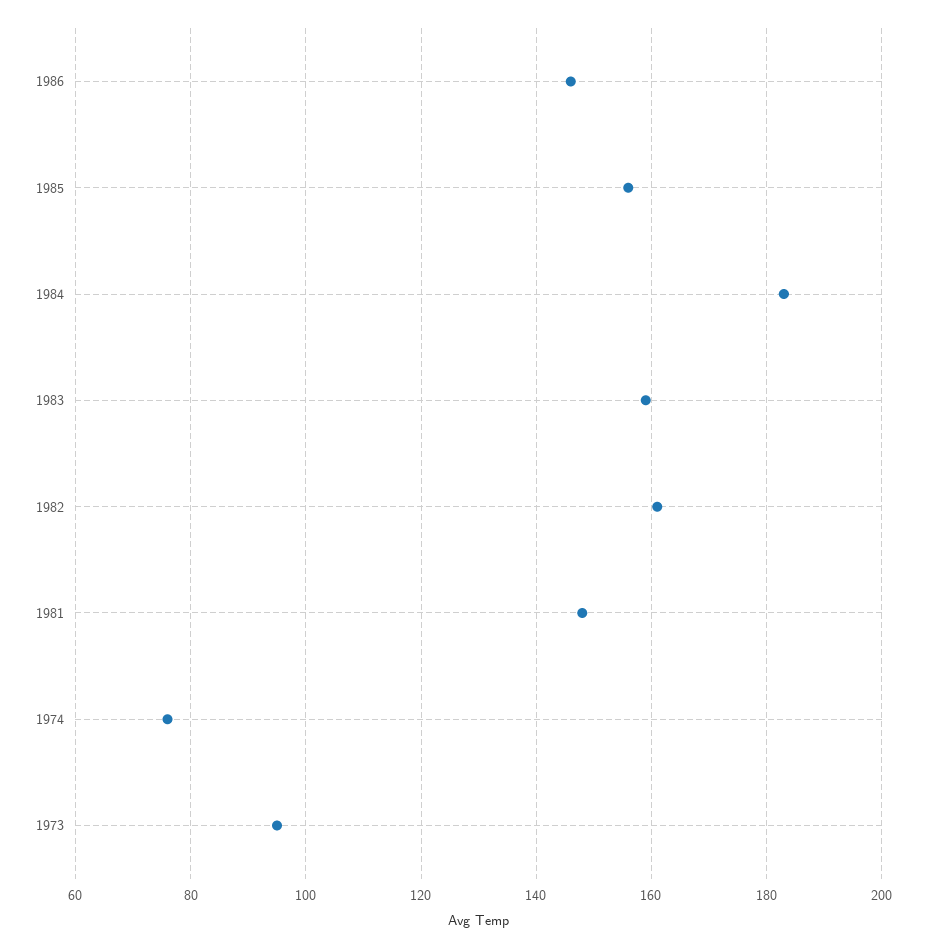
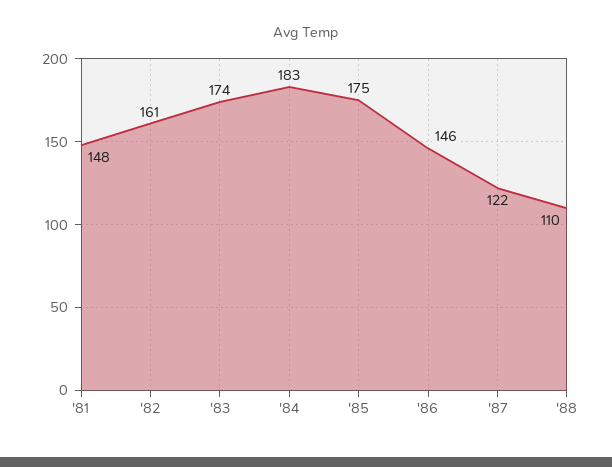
1985: 155 -> 175
1983: 160 -> 174
1974: 75 -> none
1973: 95 -> none
'87: none -> 122
'88: none -> 110

